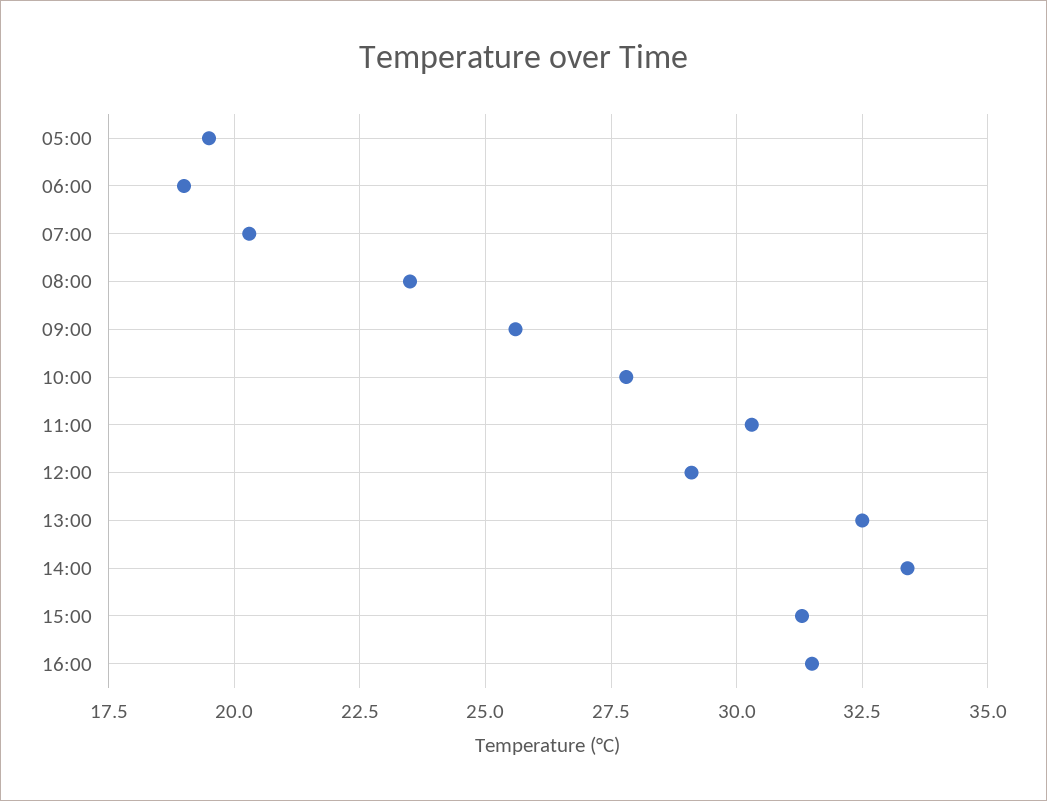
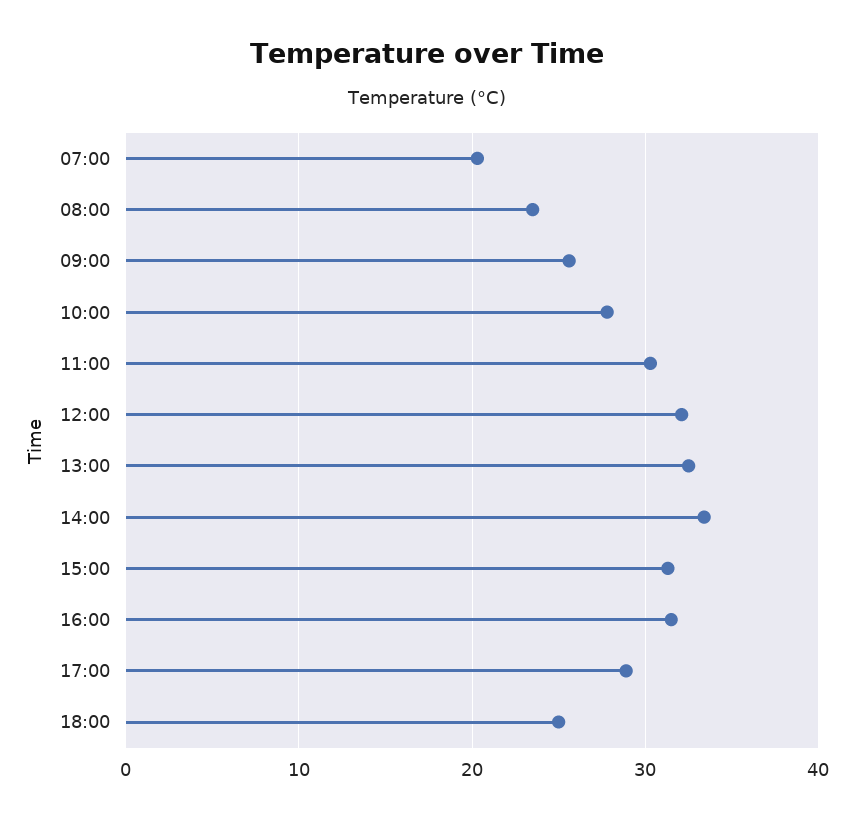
05:00: 19.5 -> none
06:00: 19 -> none
12:00: 29 -> 32
17:00: none -> 29
18:00: none -> 25

